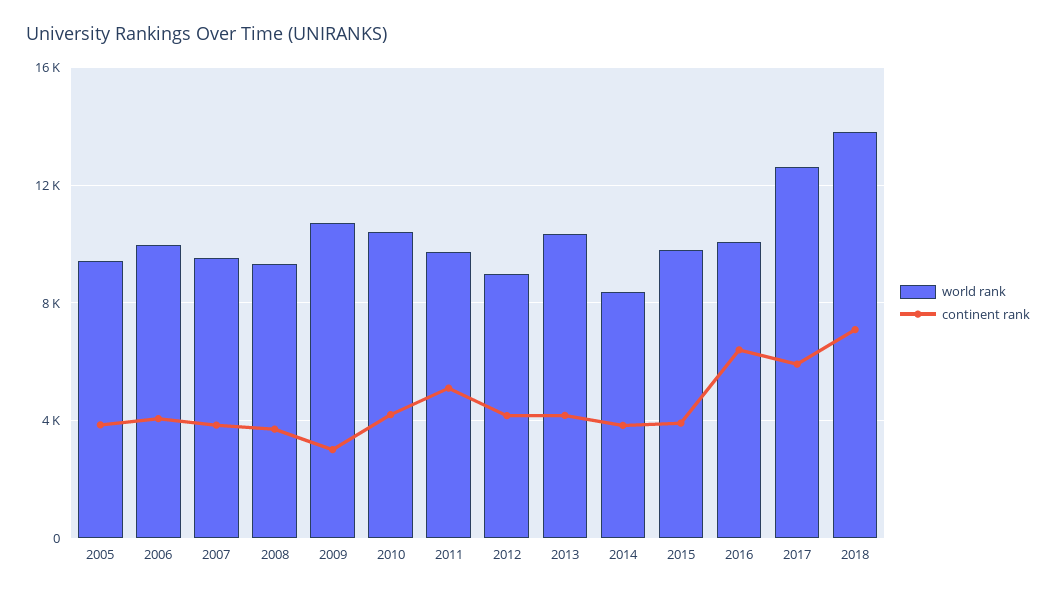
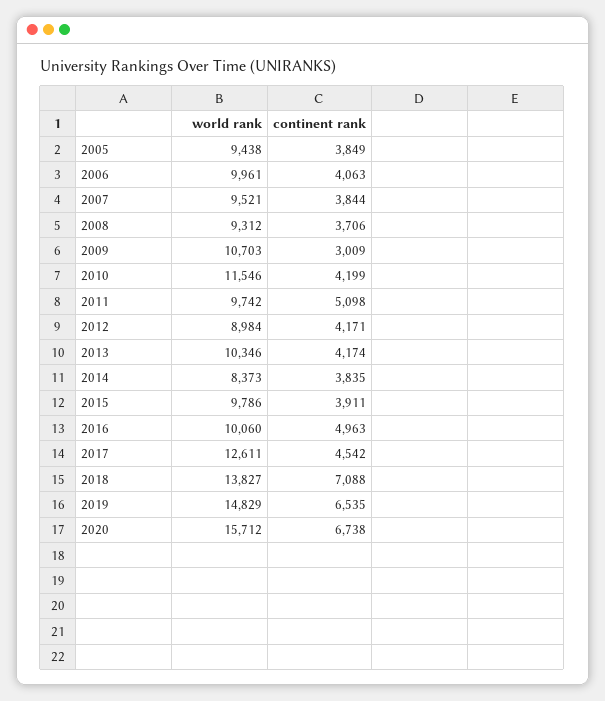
world rank, 2010: 10500 -> 11546
continent rank, 2016: 6500 -> 4963
continent rank, 2017: 6000 -> 4542
world rank, 2019: none -> 14829
continent rank, 2019: none -> 6535
world rank, 2020: none -> 15712
continent rank, 2020: none -> 6738

